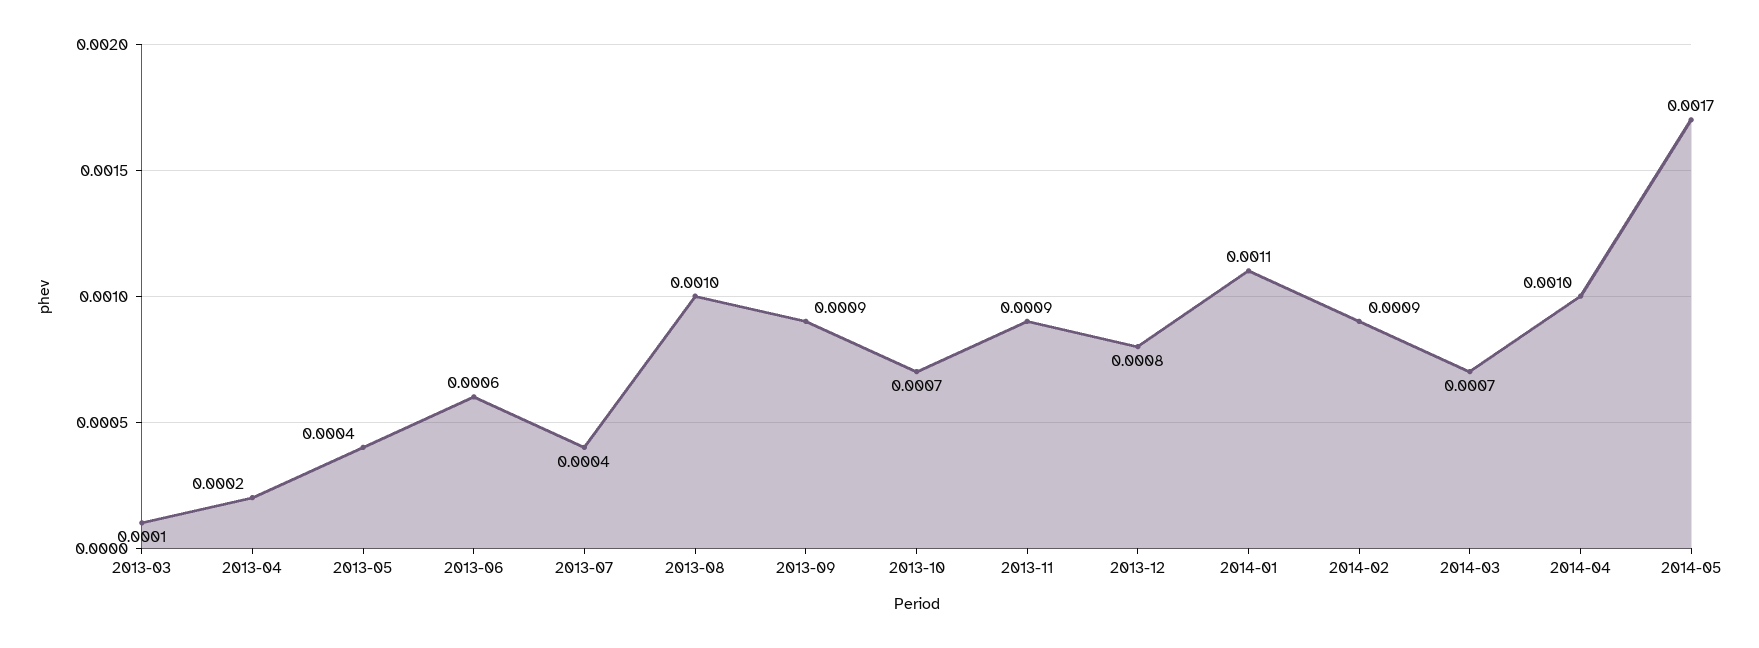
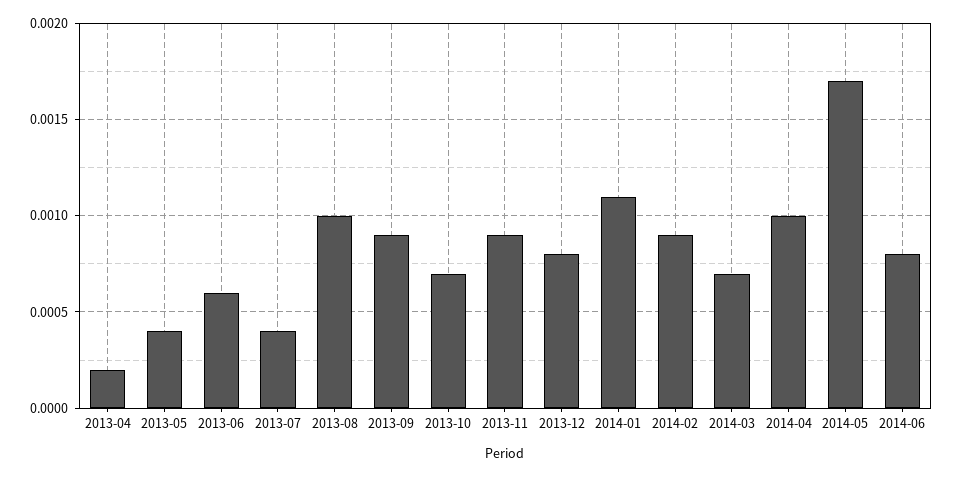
2013-03: 0.0001 -> none
2014-06: none -> 0.0008

